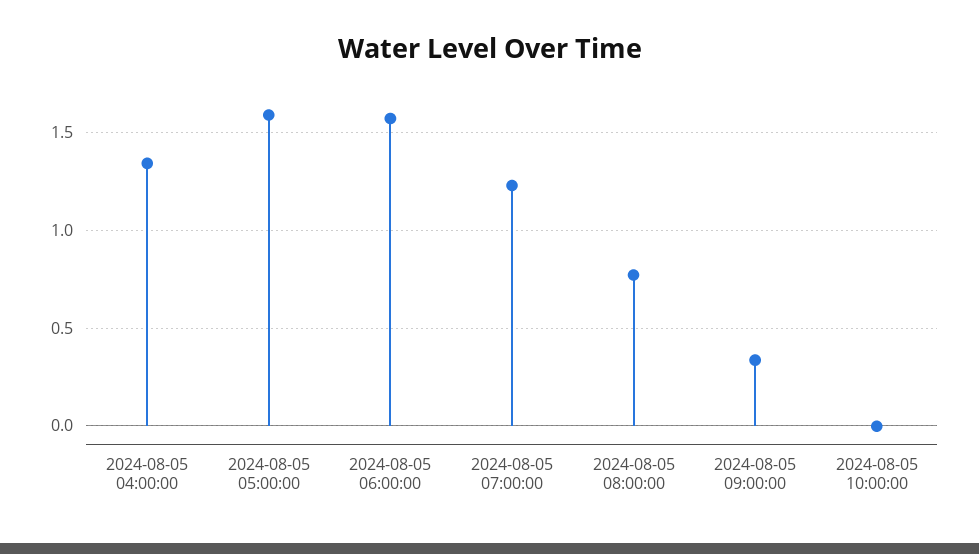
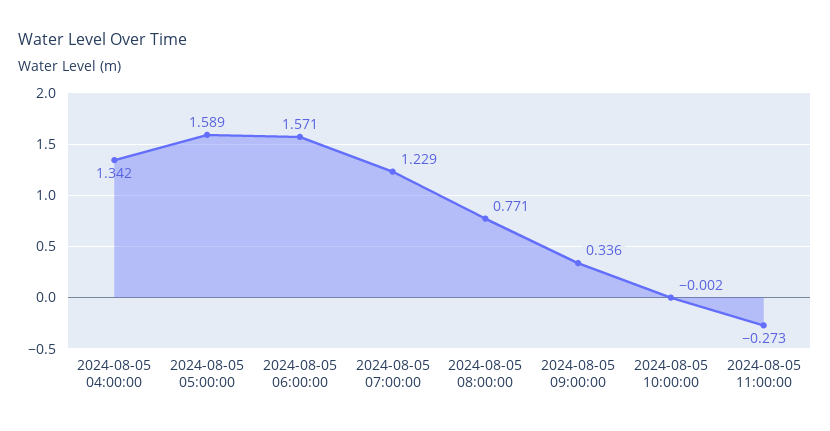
2024-08-05 11:00:00: none -> -0.273

